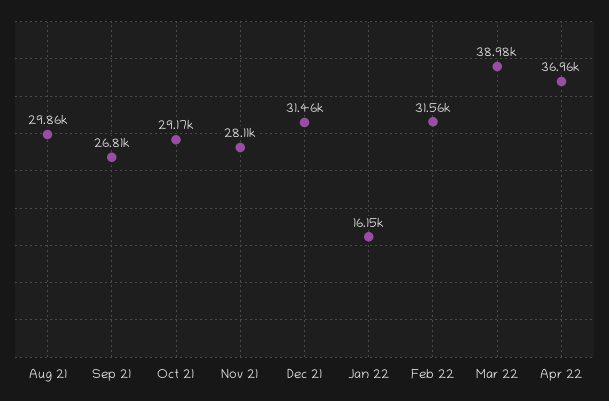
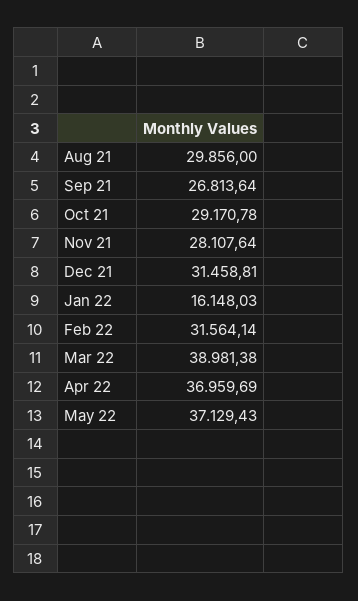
May 22: none -> 37129.43

